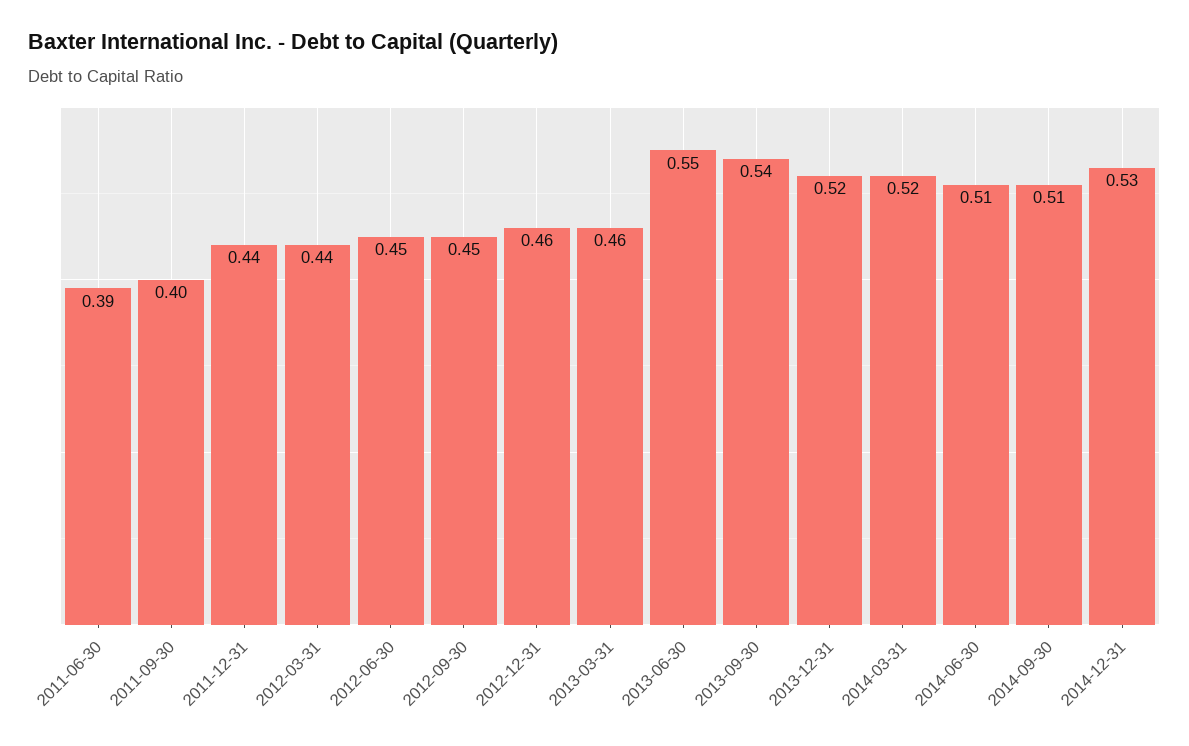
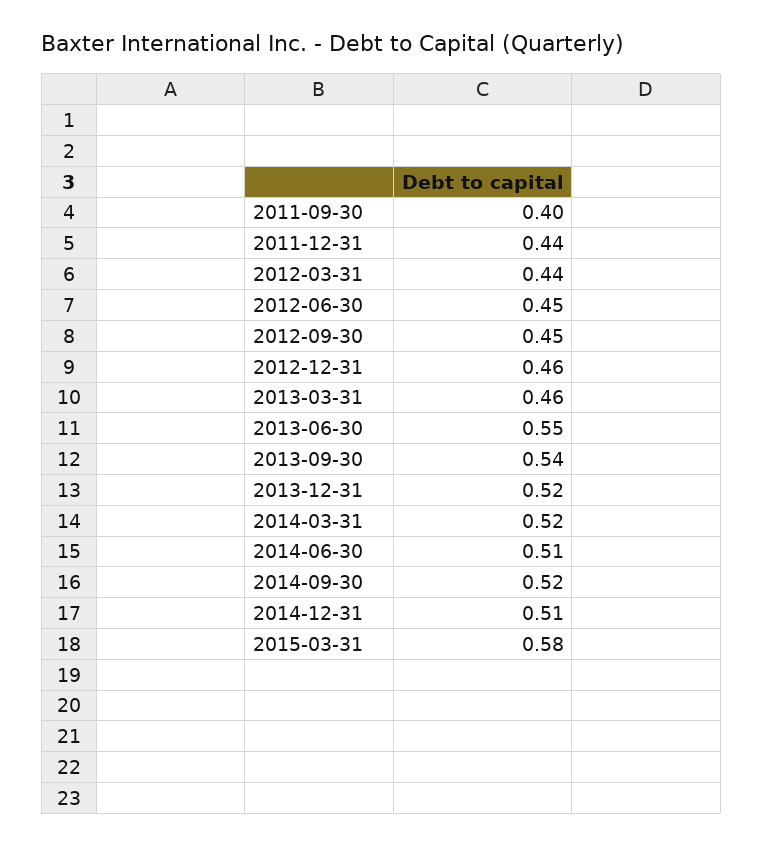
2011-06-30: 0.39 -> none
2014-09-30: 0.51 -> 0.52
2014-12-31: 0.53 -> 0.51
2015-03-31: none -> 0.58

